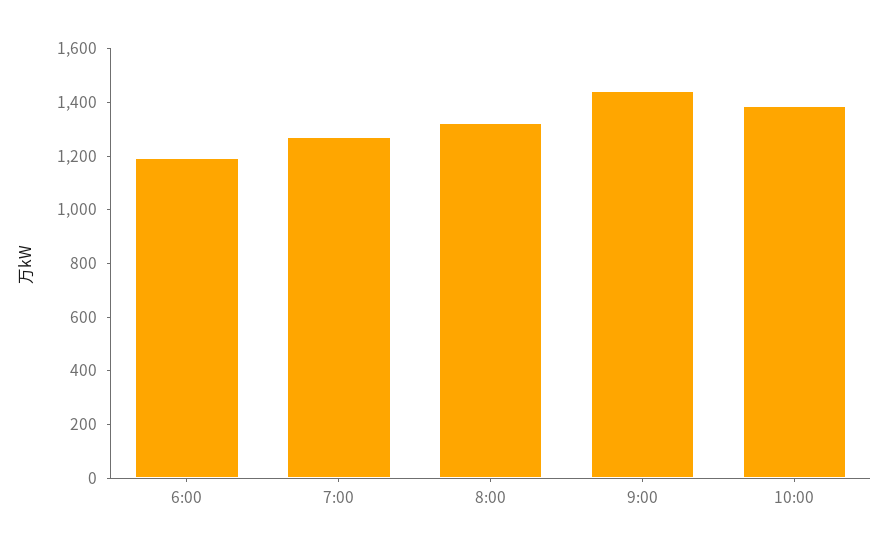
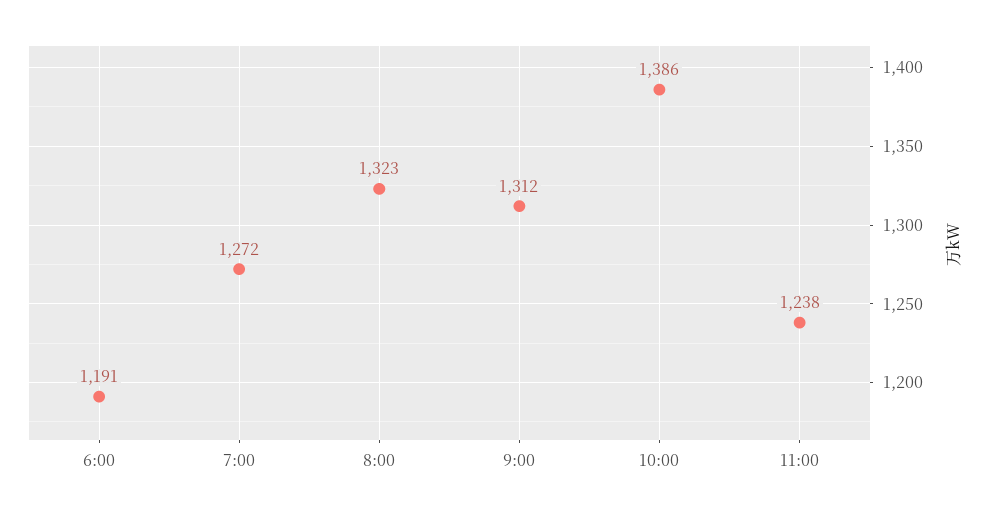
9:00: 1450 -> 1312
11:00: none -> 1238

